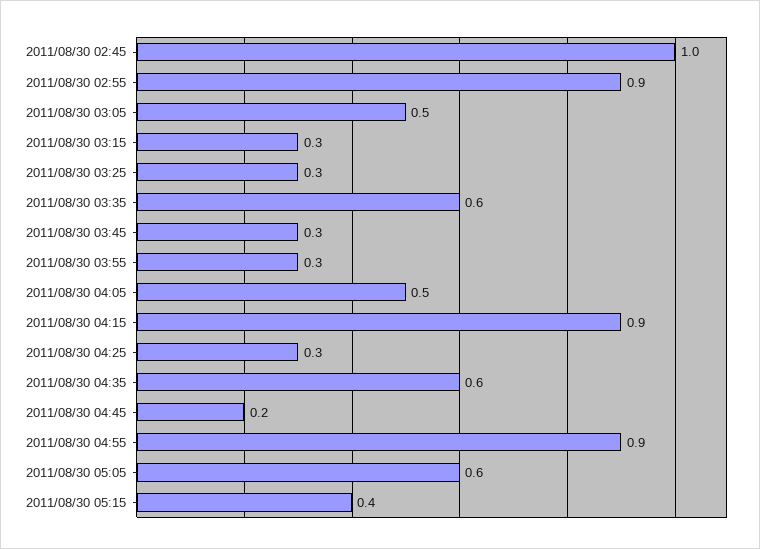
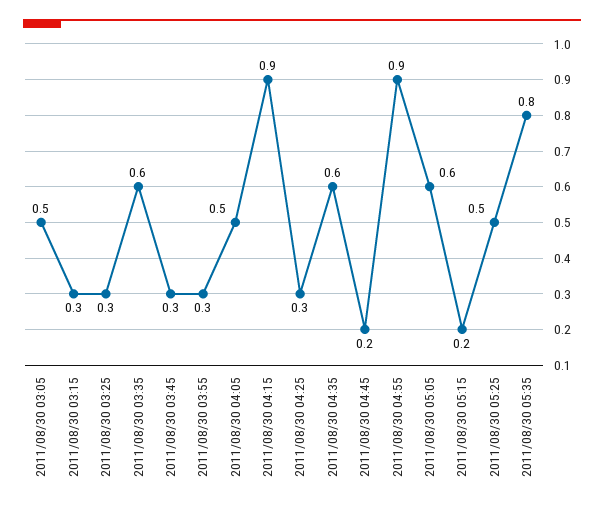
2011/08/30 02:45: 1 -> none
2011/08/30 02:55: 0.9 -> none
2011/08/30 05:15: 0.4 -> 0.2
2011/08/30 05:25: none -> 0.5
2011/08/30 05:35: none -> 0.8

